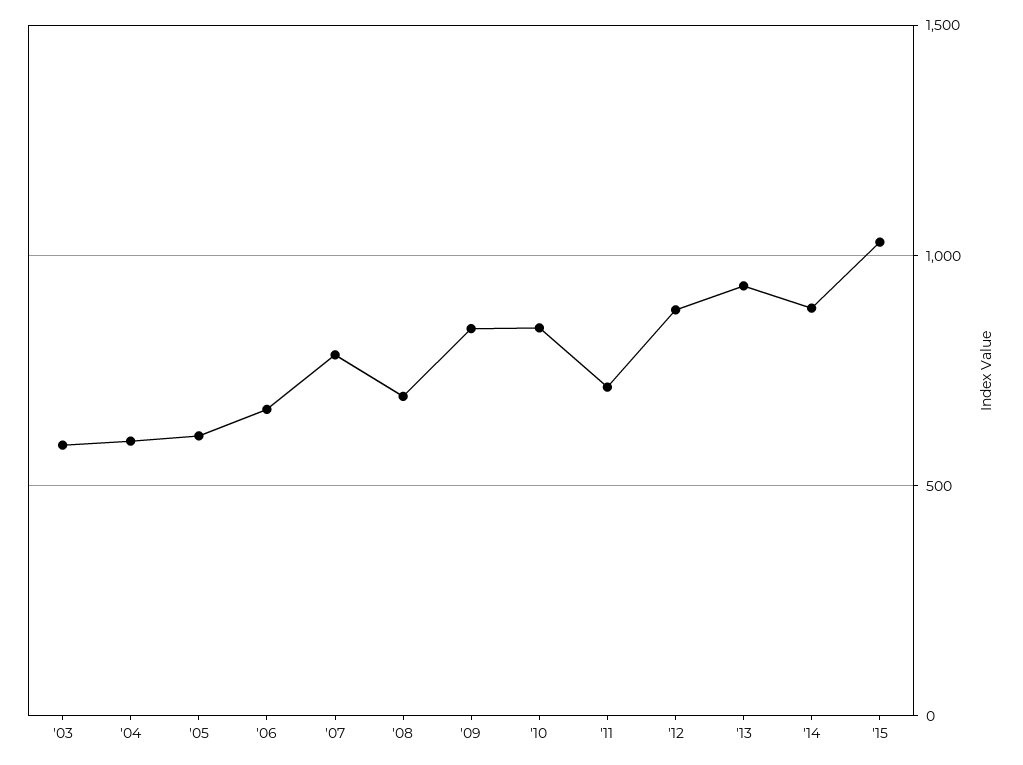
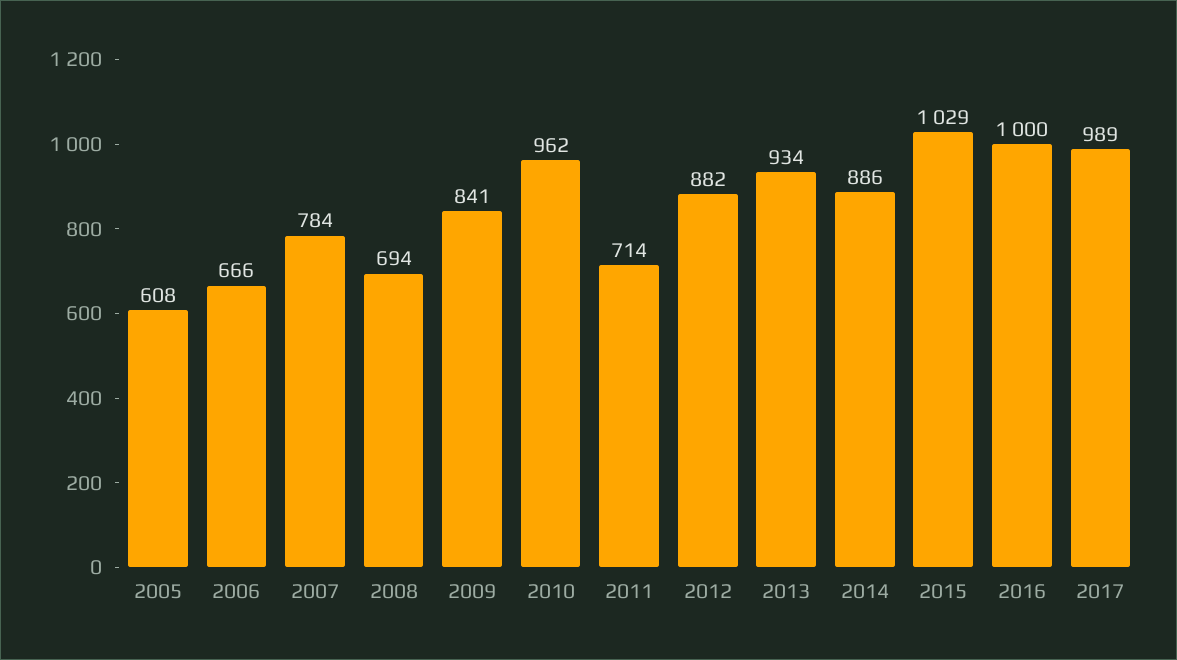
'03: 600 -> none
'04: 600 -> none
'10: 850 -> 962
2016: none -> 1000
2017: none -> 989

